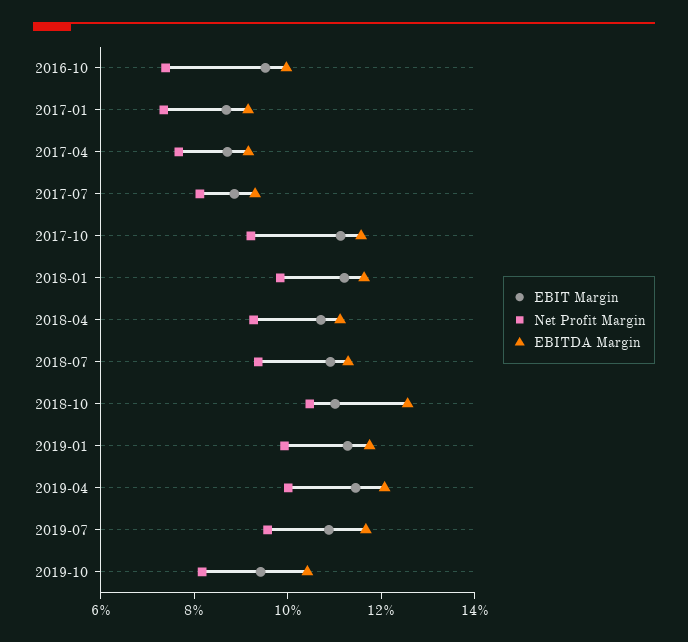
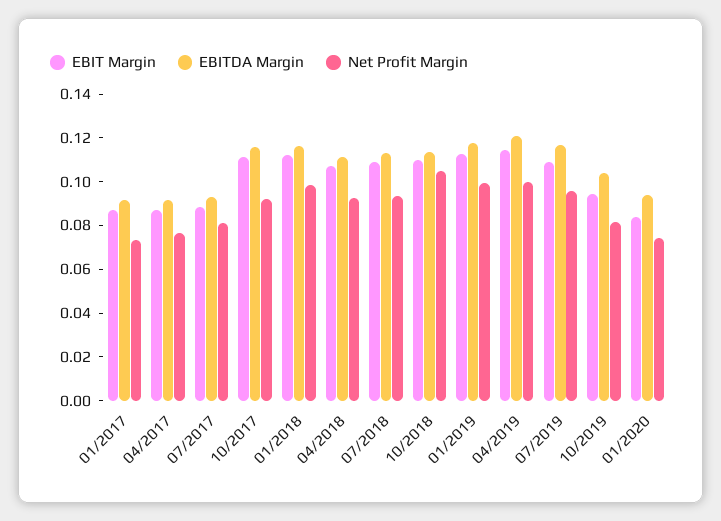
EBIT Margin, 2016-10: 0.095 -> none
Net Profit Margin, 2016-10: 0.075 -> none
EBITDA Margin, 2016-10: 0.1 -> none
EBITDA Margin, 2018-10: 0.125 -> 0.115
EBIT Margin, 01/2020: none -> 0.085
EBITDA Margin, 01/2020: none -> 0.095
Net Profit Margin, 01/2020: none -> 0.075

